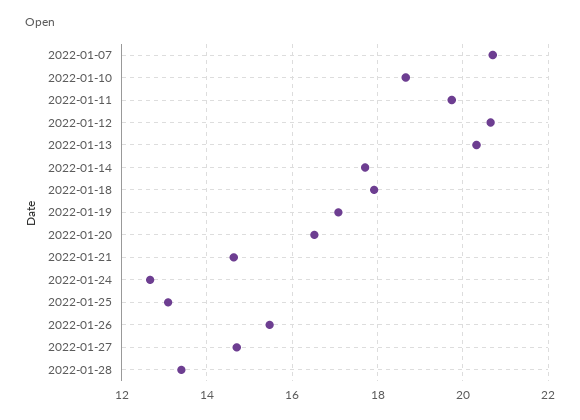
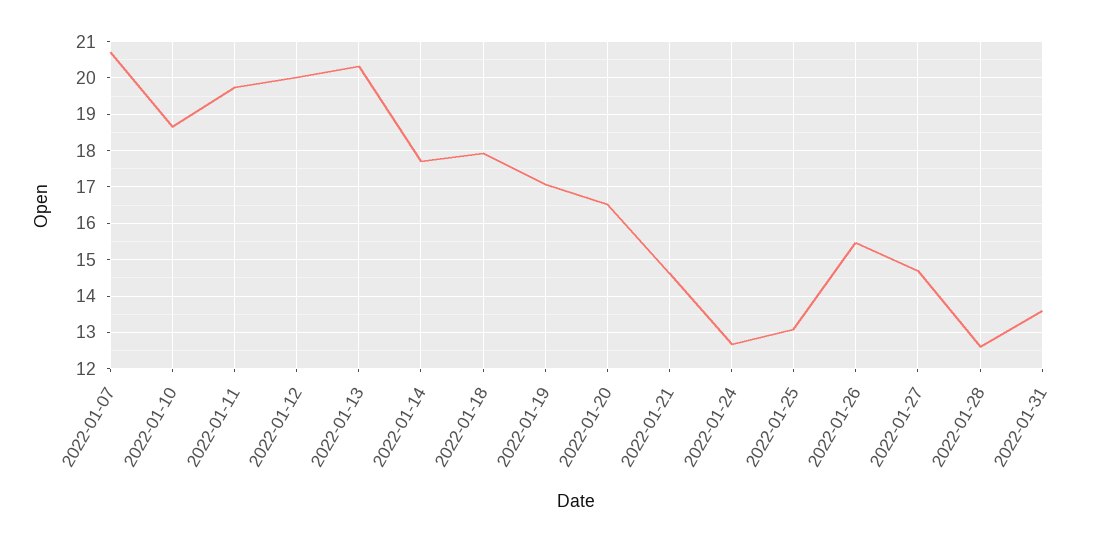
2022-01-12: 20.6 -> 20
2022-01-28: 13.4 -> 12.6
2022-01-31: none -> 13.6

